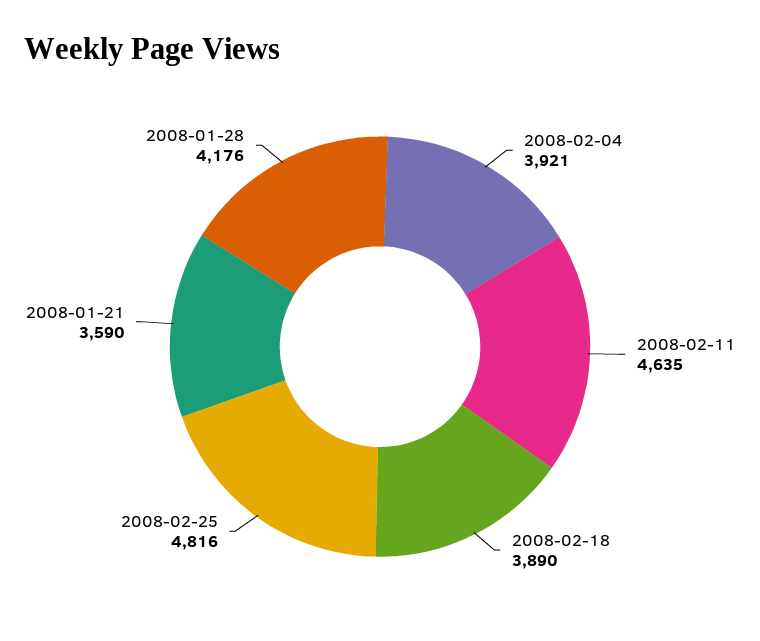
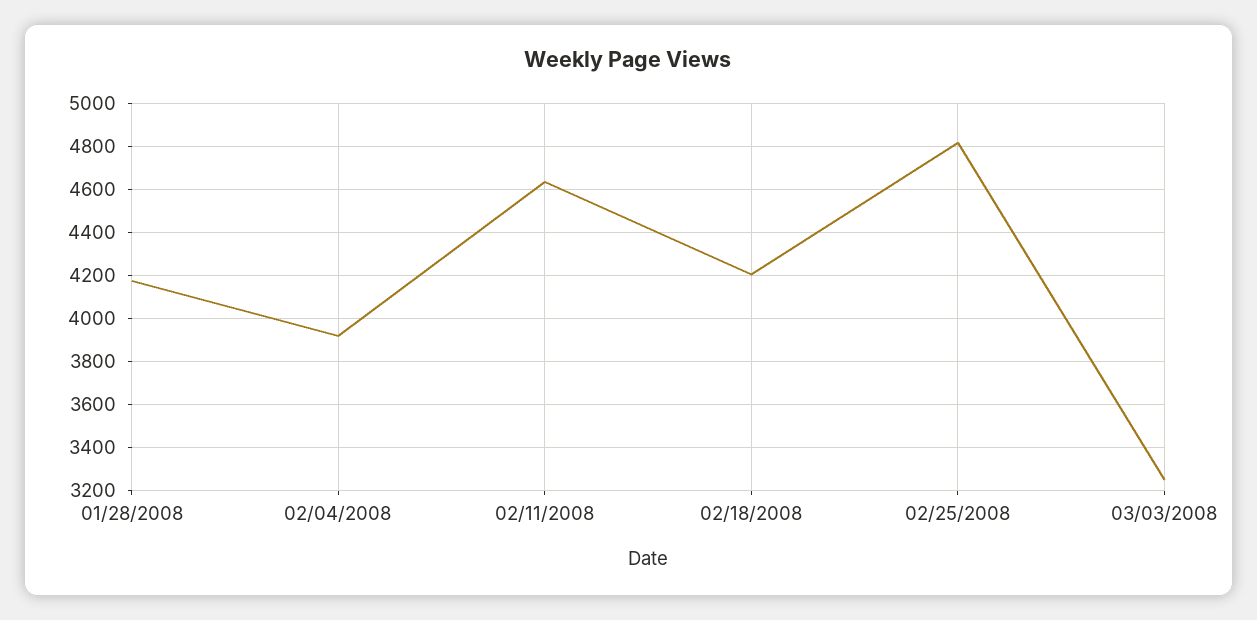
2008-02-18: 3890 -> 4200
2008-01-21: 3590 -> none
03/03/2008: none -> 3250

